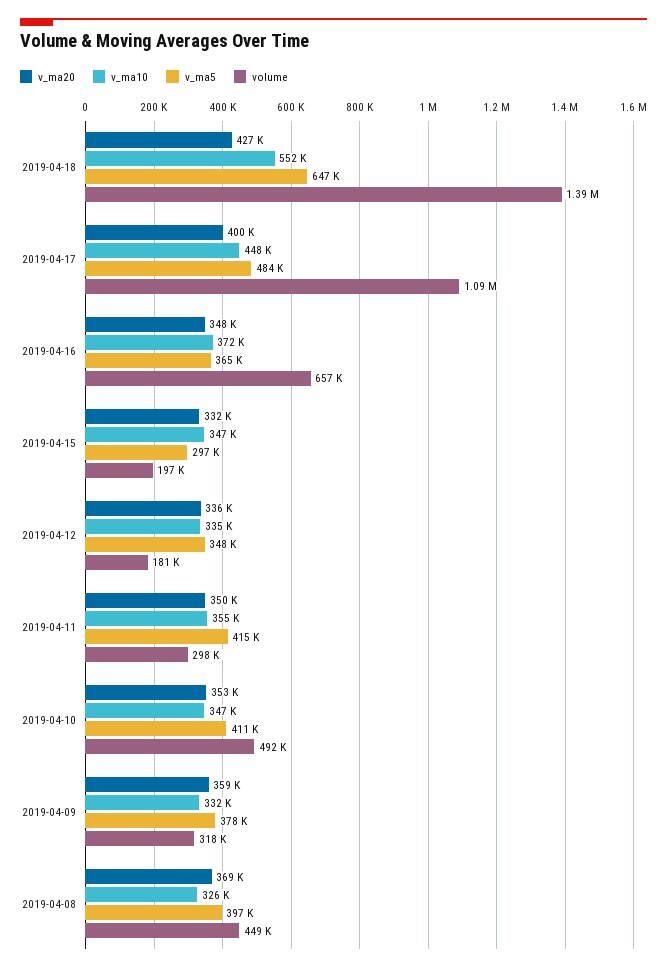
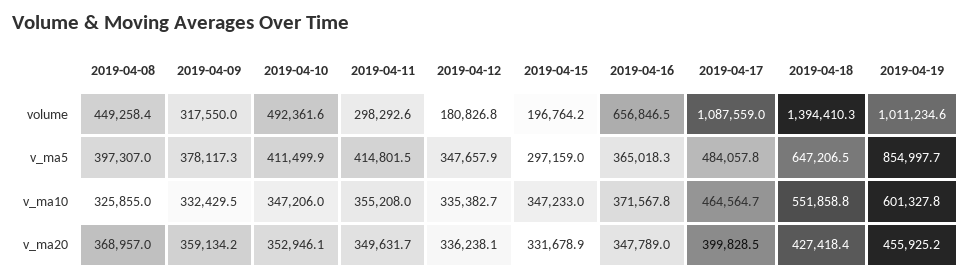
v_ma10, 2019-04-17: 448000 -> 464564.7
volume, 2019-04-19: none -> 1011234.6
v_ma5, 2019-04-19: none -> 854997.7
v_ma10, 2019-04-19: none -> 601327.8
v_ma20, 2019-04-19: none -> 455925.2

